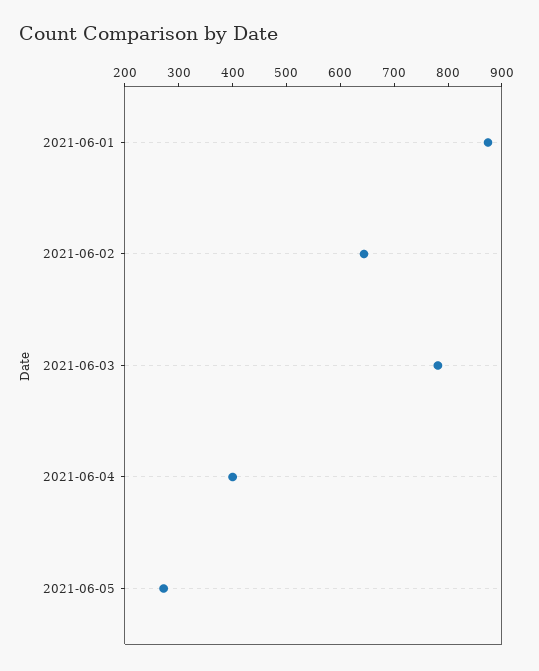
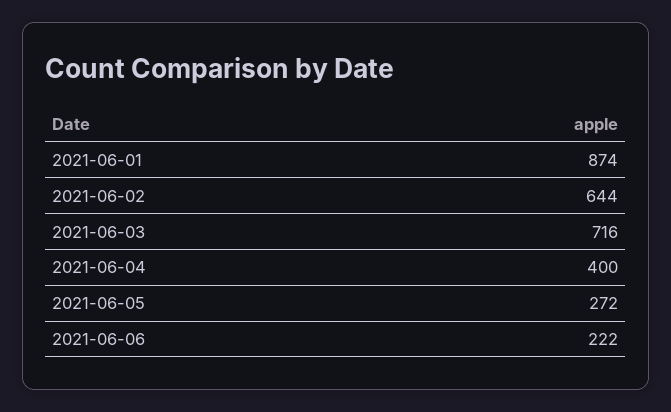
2021-06-03: 780 -> 716
2021-06-06: none -> 222

